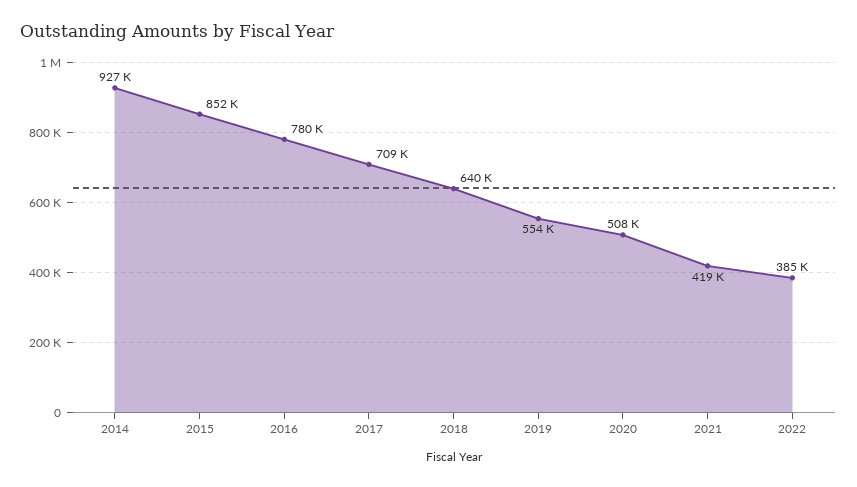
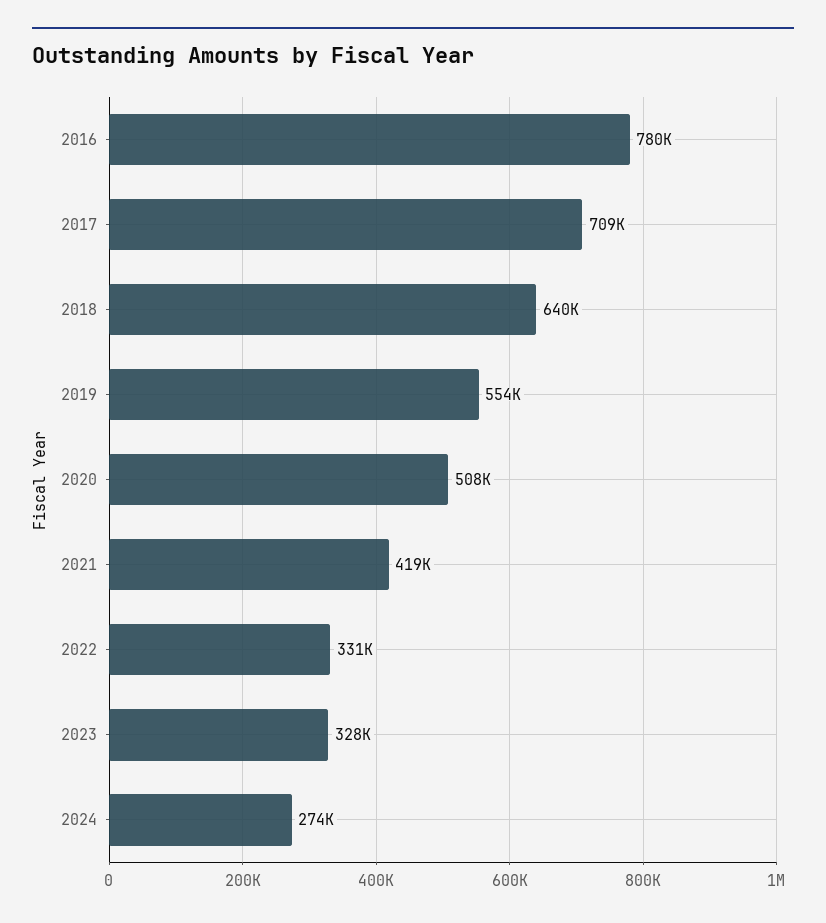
2014: 927000 -> none
2015: 852000 -> none
2022: 385000 -> 331000
2023: none -> 328000
2024: none -> 274000

